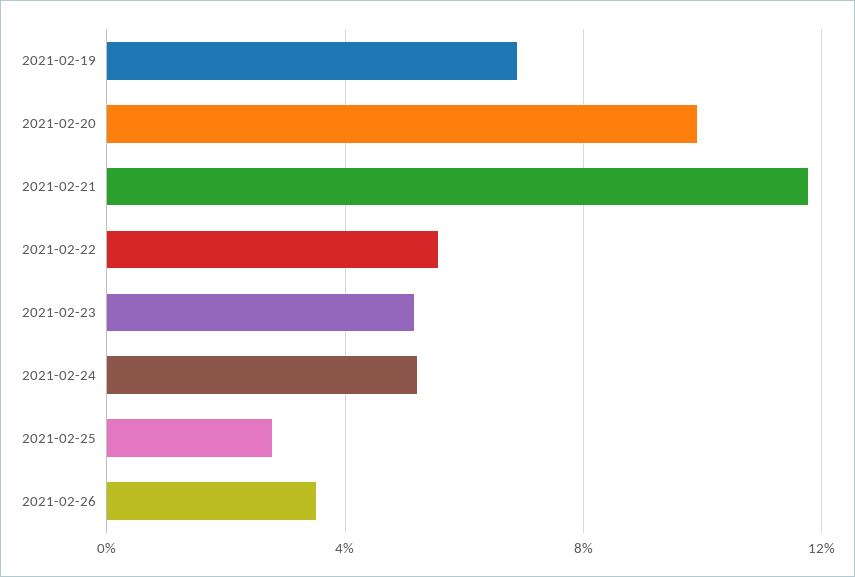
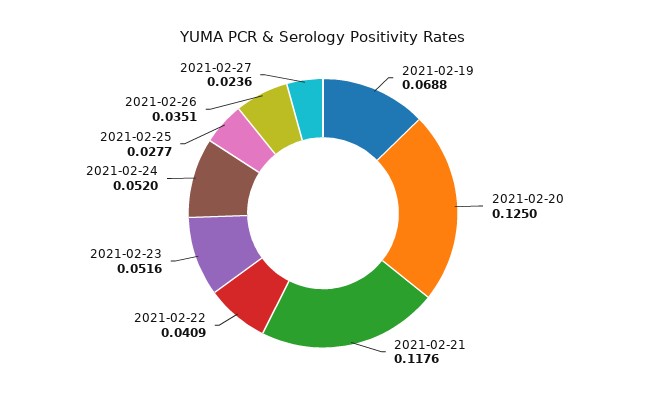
2021-02-20: 0.1 -> 0.125
2021-02-22: 0.055 -> 0.0409
2021-02-27: none -> 0.0236

